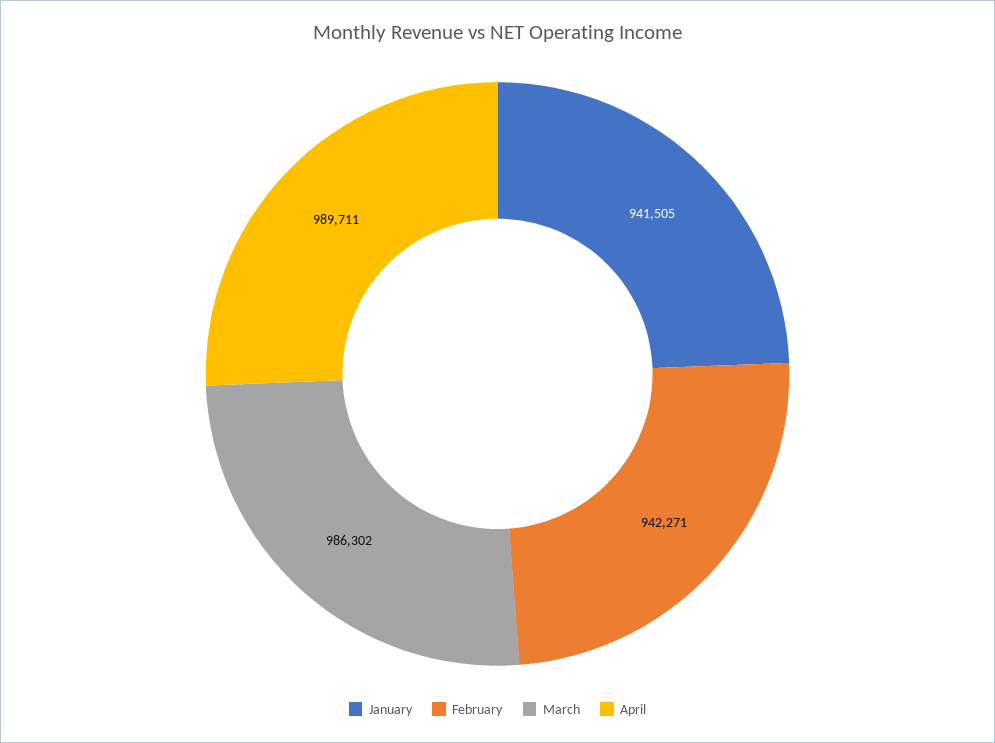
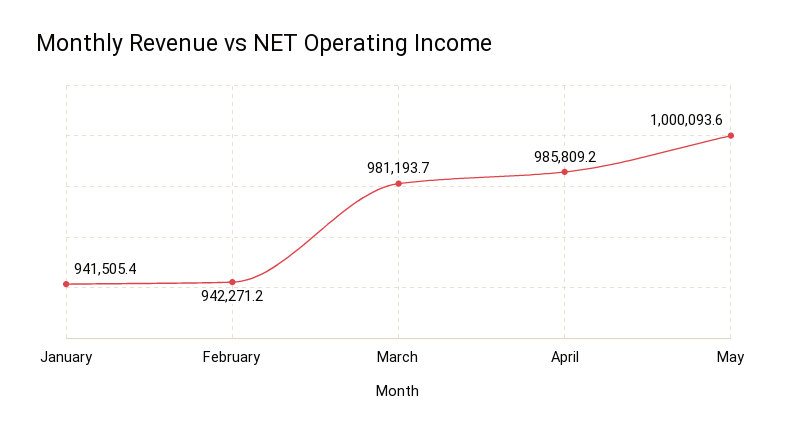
March: 986302 -> 981193.7
April: 989711 -> 985809.2
May: none -> 1000093.6

